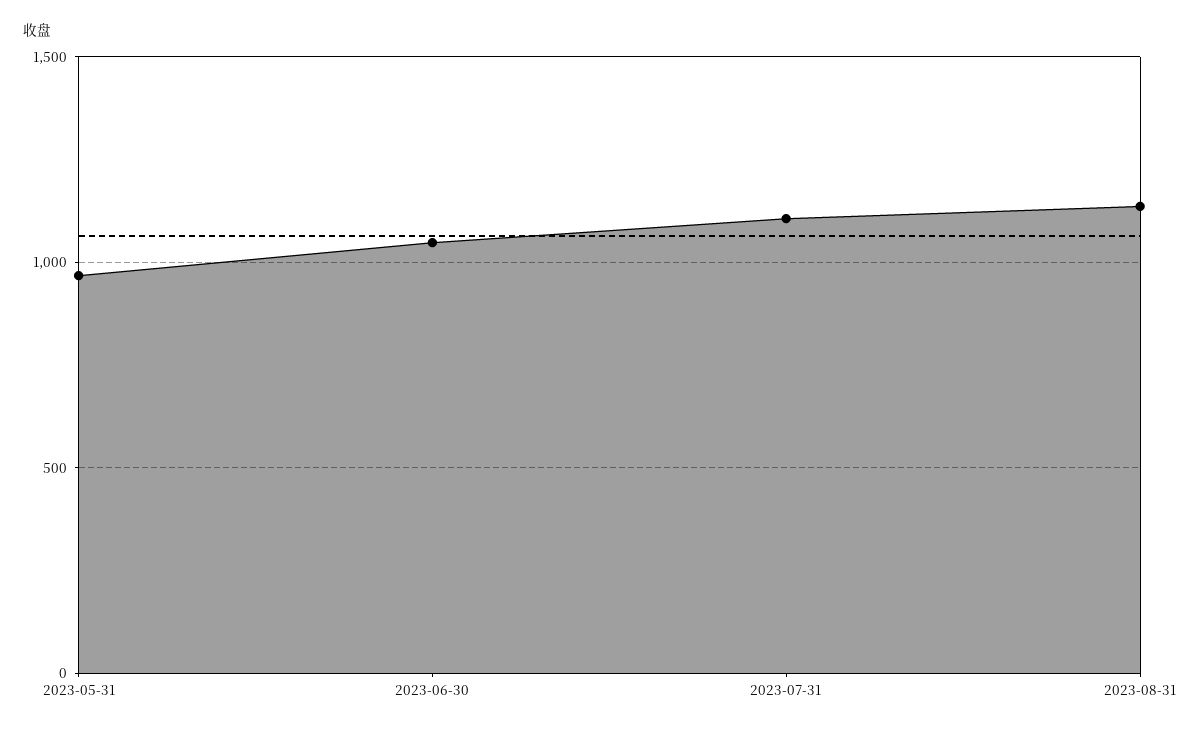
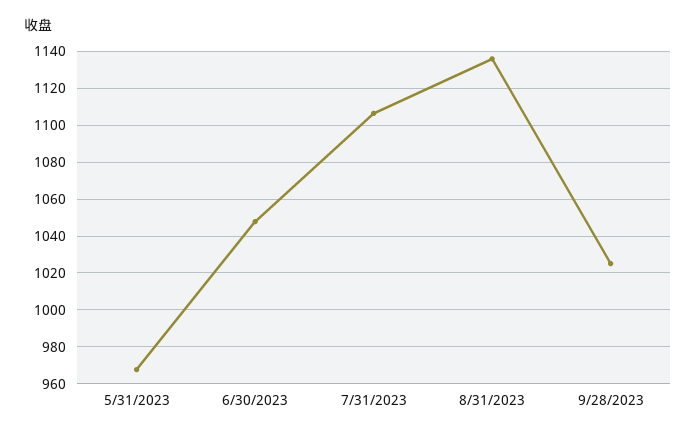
9/28/2023: none -> 1025

